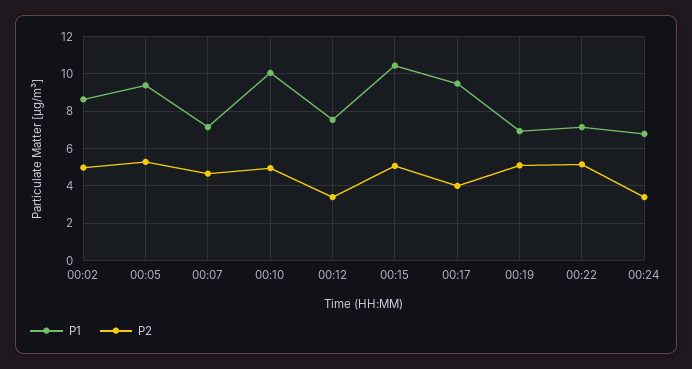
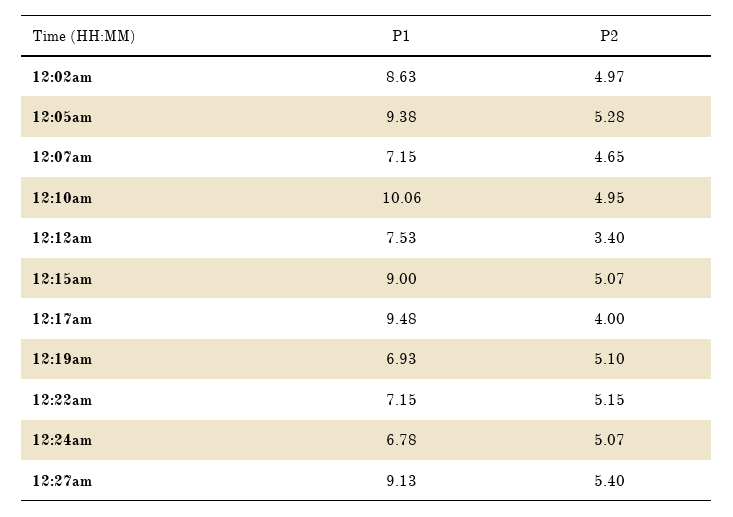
P1, 00:15: 10.5 -> 9
P2, 00:24: 3.5 -> 5.07
P1, 12:27am: none -> 9.13
P2, 12:27am: none -> 5.4

